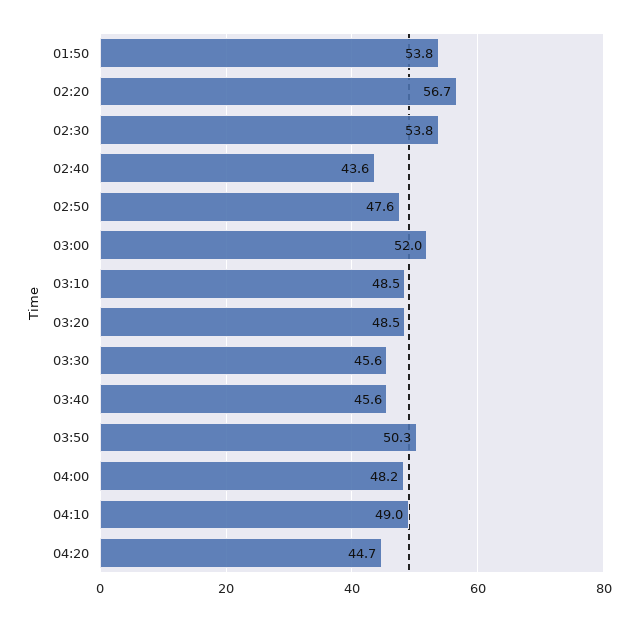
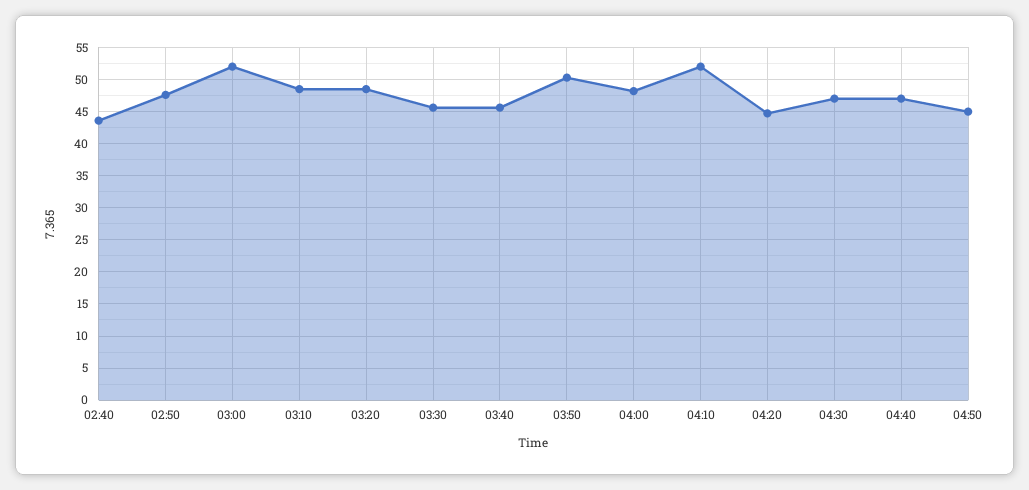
01:50: 53.8 -> none
02:20: 56.7 -> none
02:30: 53.8 -> none
04:10: 49 -> 52
04:30: none -> 47
04:40: none -> 47
04:50: none -> 45

